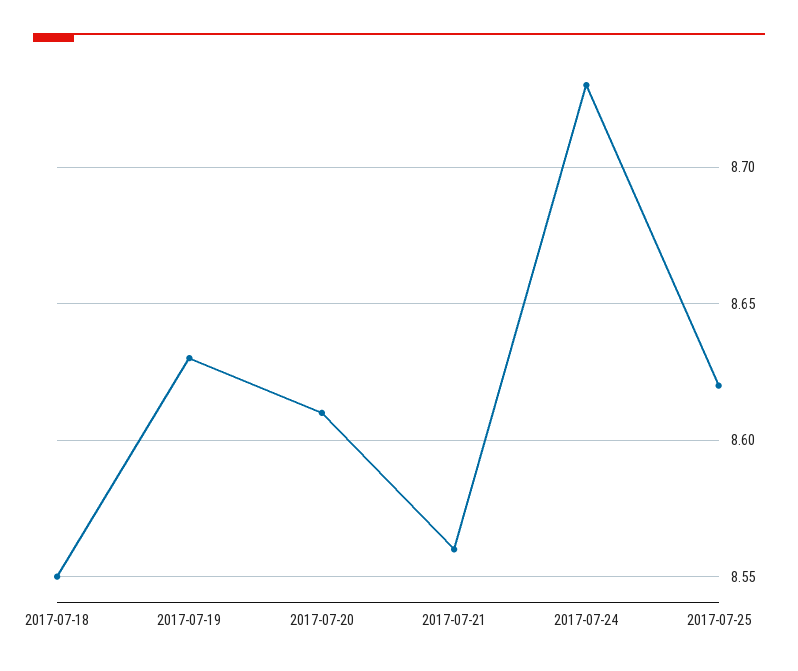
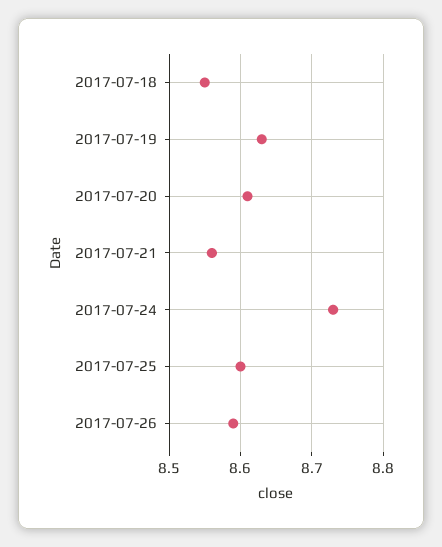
2017-07-25: 8.62 -> 8.6
2017-07-26: none -> 8.59

